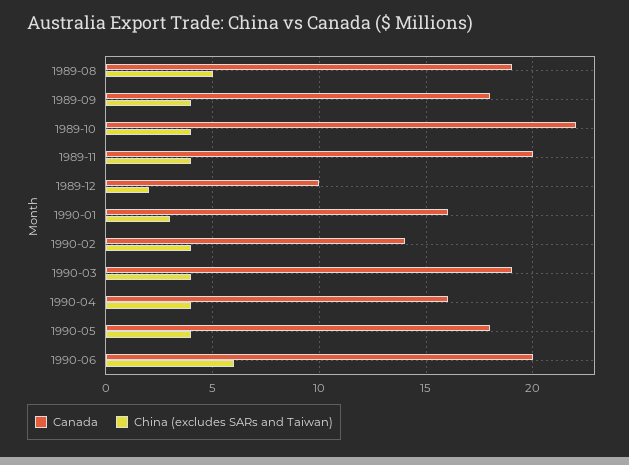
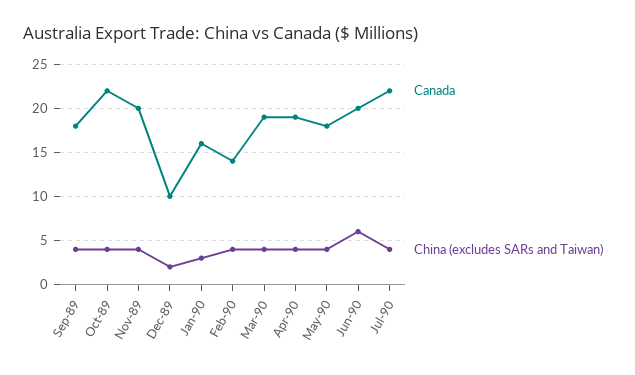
Canada, 1989-08: 19 -> none
China (excludes SARs and Taiwan), 1989-08: 5 -> none
Canada, 1990-04: 16 -> 19
Canada, Jul-90: none -> 22
China (excludes SARs and Taiwan), Jul-90: none -> 4

